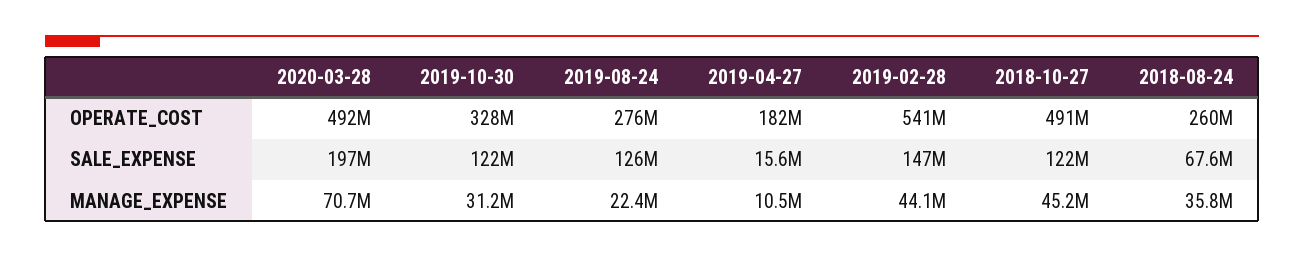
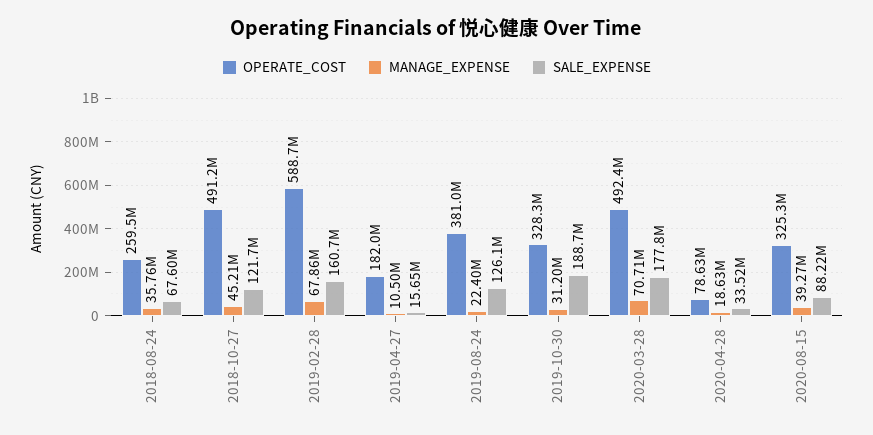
OPERATE_COST, 2019-08-24: 276000000 -> 381000000
OPERATE_COST, 2019-02-28: 541000000 -> 588700000
SALE_EXPENSE, 2020-03-28: 197000000 -> 177800000
SALE_EXPENSE, 2019-10-30: 122000000 -> 188700000
SALE_EXPENSE, 2019-02-28: 147000000 -> 160700000
MANAGE_EXPENSE, 2019-02-28: 44100000 -> 67860000
OPERATE_COST, 2020-04-28: none -> 78630000
MANAGE_EXPENSE, 2020-04-28: none -> 18630000
SALE_EXPENSE, 2020-04-28: none -> 33520000
OPERATE_COST, 2020-08-15: none -> 325300000
MANAGE_EXPENSE, 2020-08-15: none -> 39270000
SALE_EXPENSE, 2020-08-15: none -> 88220000

